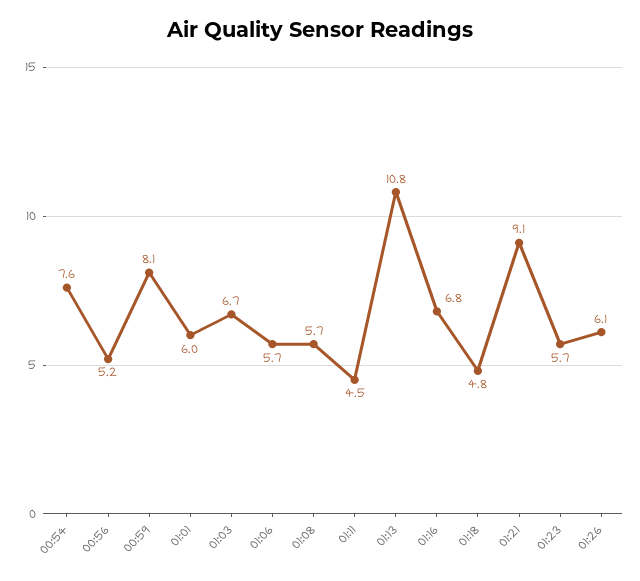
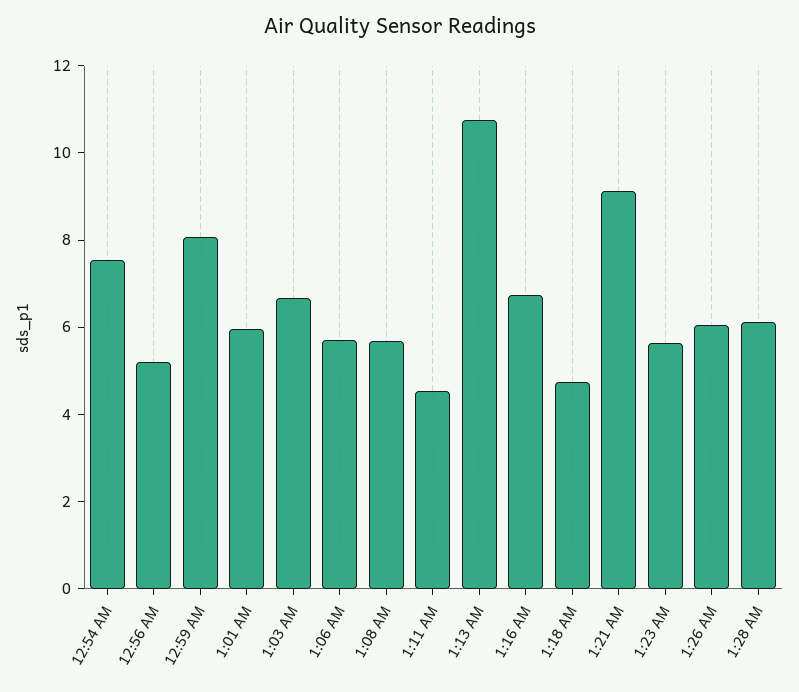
1:28 AM: none -> 6

